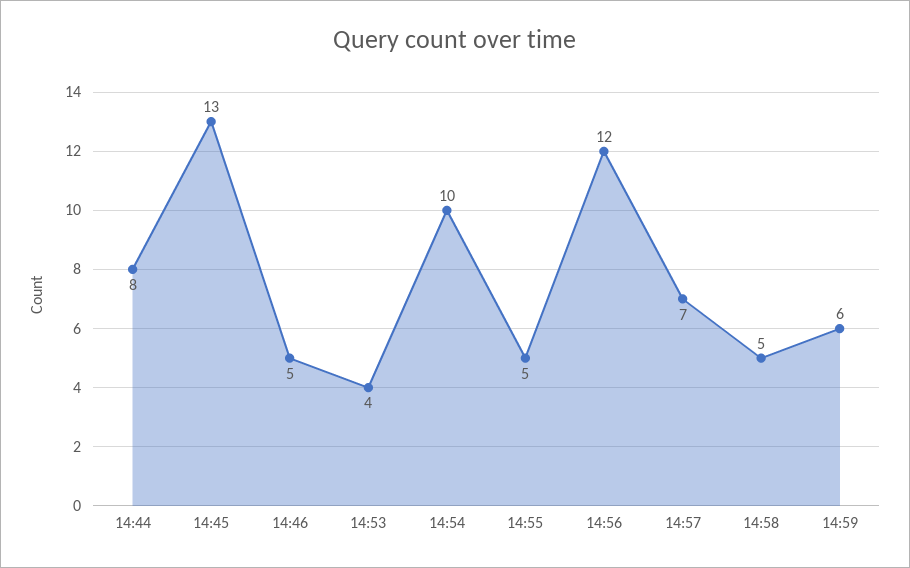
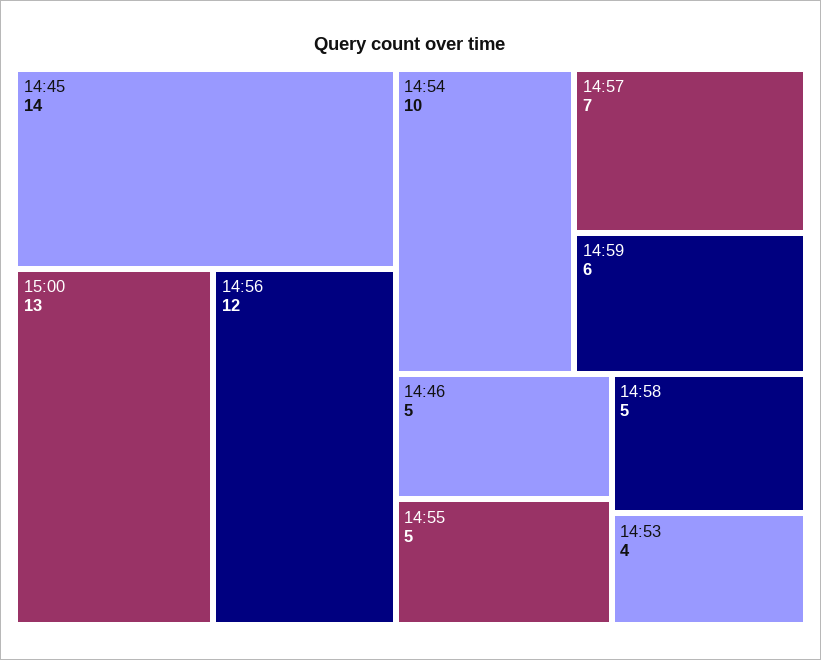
14:44: 8 -> none
14:45: 13 -> 14
15:00: none -> 13

